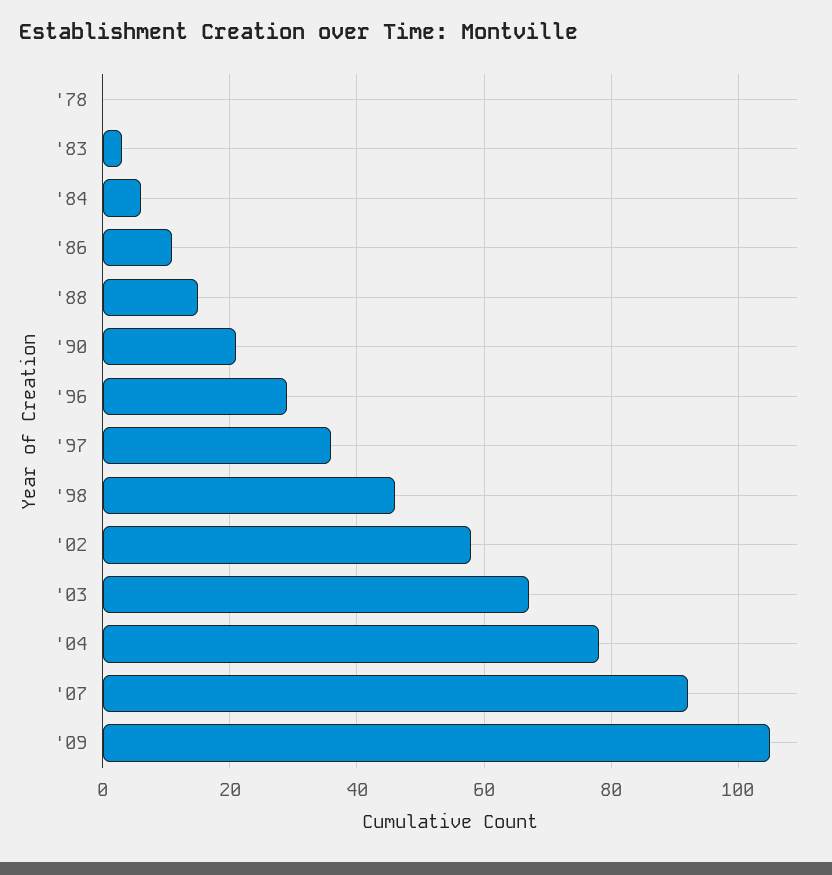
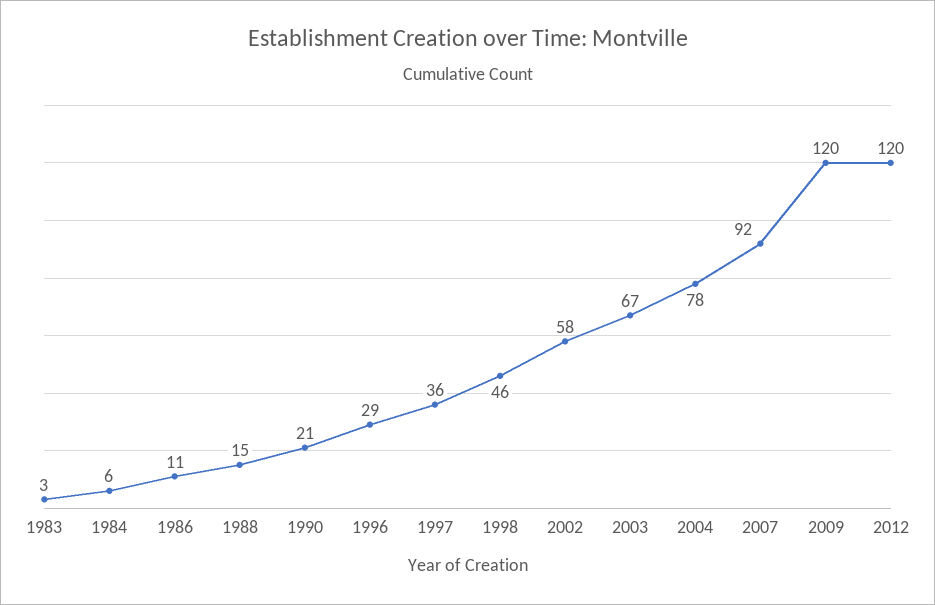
'78: 0 -> none
'09: 105 -> 120
2012: none -> 120

